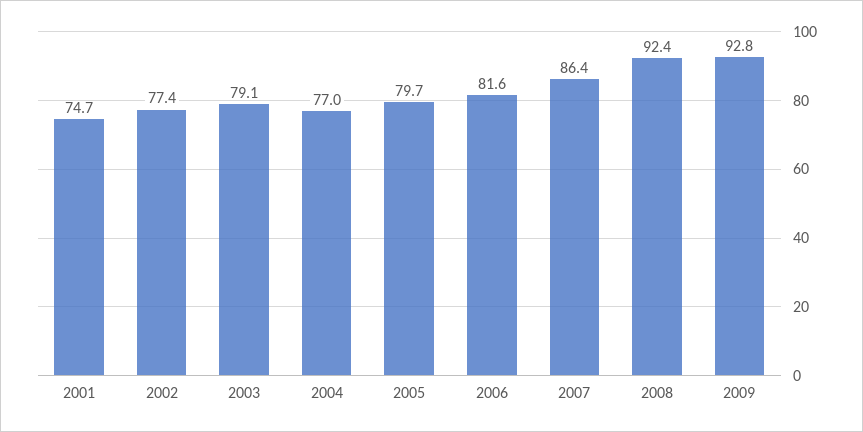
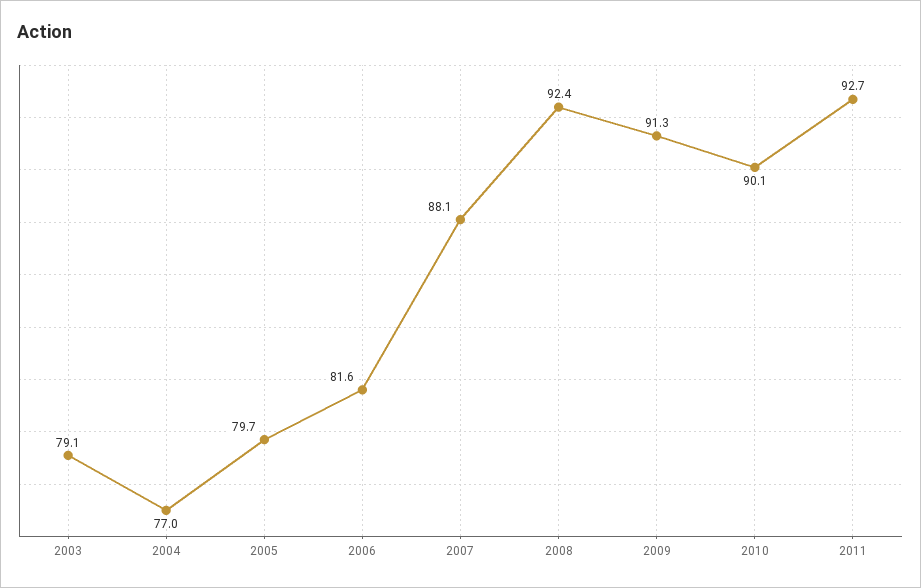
2001: 74.7 -> none
2002: 77.4 -> none
2007: 86.4 -> 88.1
2009: 92.8 -> 91.3
2010: none -> 90.1
2011: none -> 92.7

